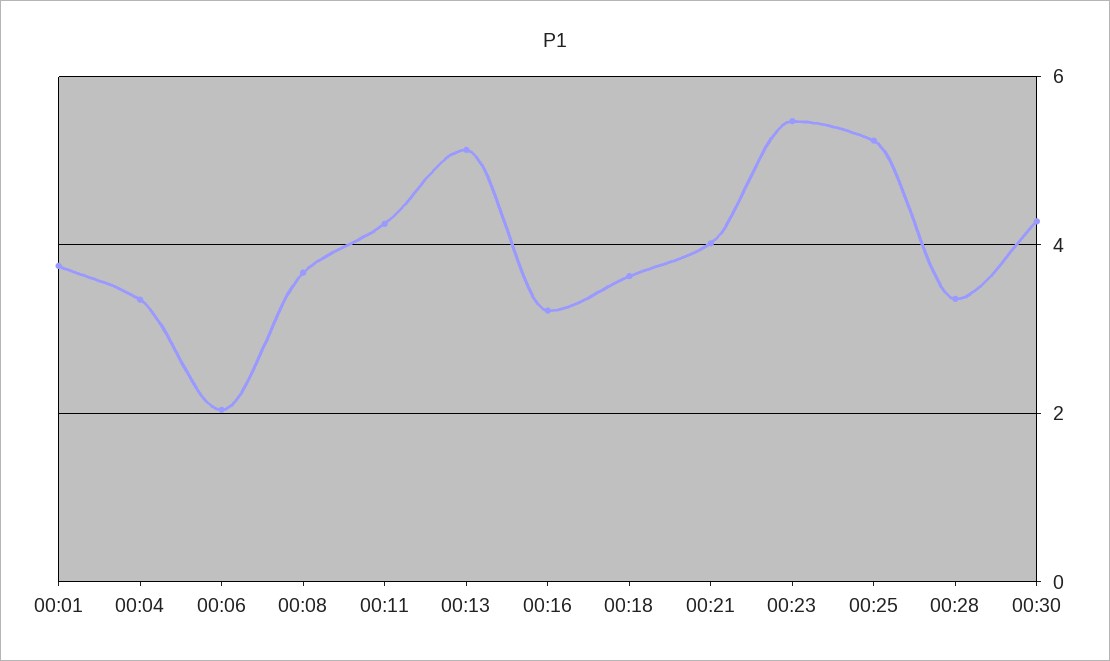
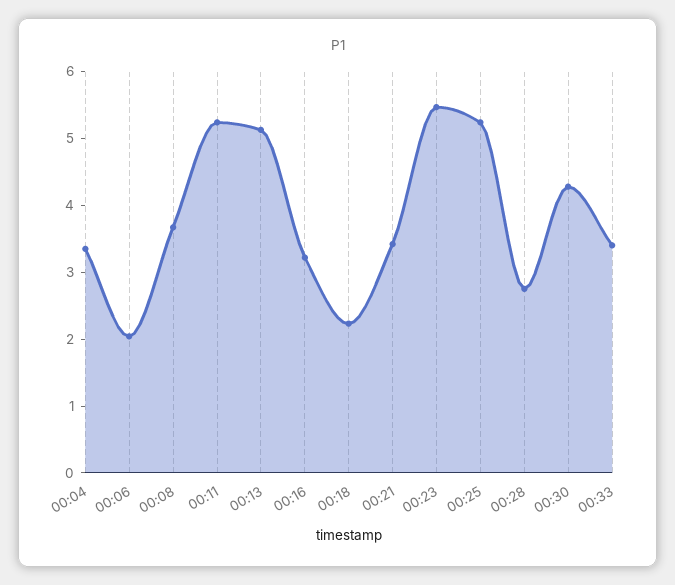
00:01: 3.8 -> none
00:11: 4.2 -> 5.2
00:18: 3.6 -> 2.2
00:21: 4 -> 3.4
00:28: 3.4 -> 2.8
00:33: none -> 3.4

